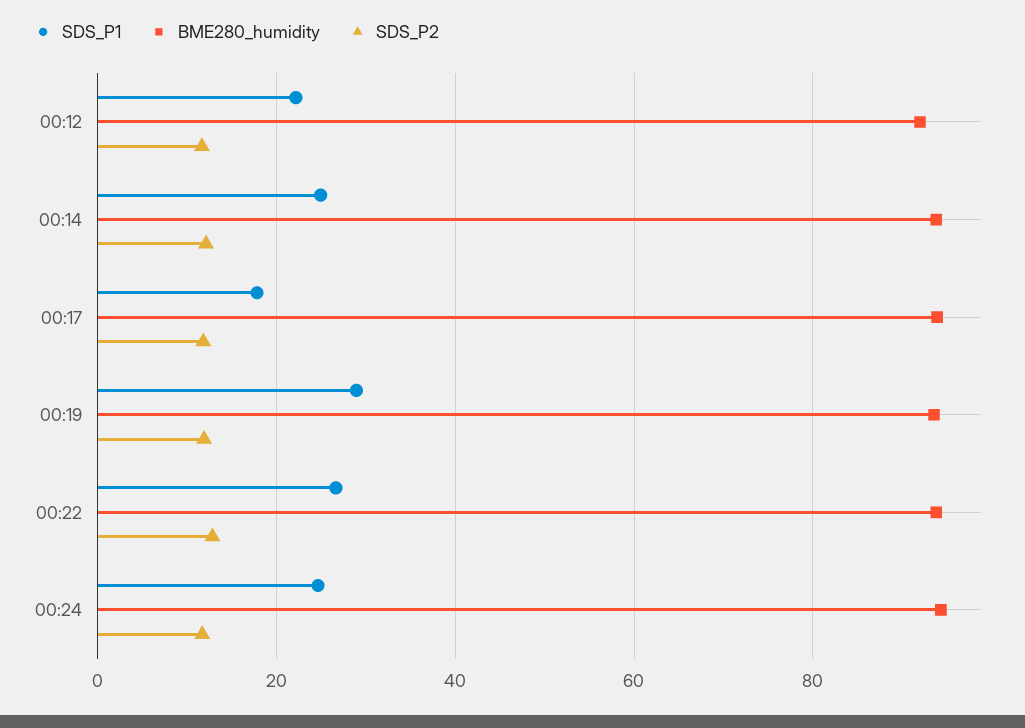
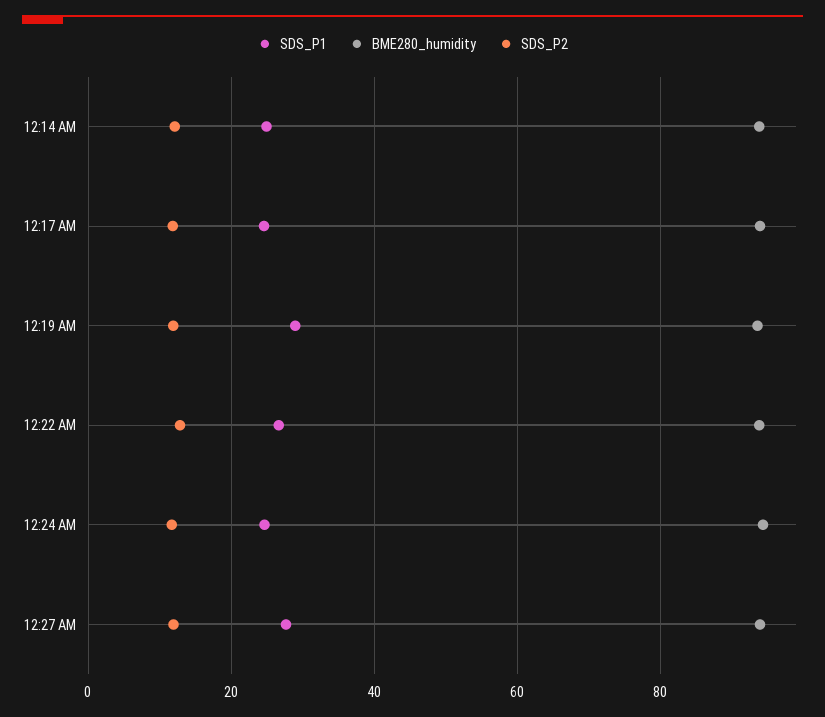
SDS_P1, 00:12: 22 -> none
BME280_humidity, 00:12: 92 -> none
SDS_P2, 00:12: 12 -> none
SDS_P1, 00:17: 18 -> 24
SDS_P1, 12:27 AM: none -> 28
BME280_humidity, 12:27 AM: none -> 94
SDS_P2, 12:27 AM: none -> 12

